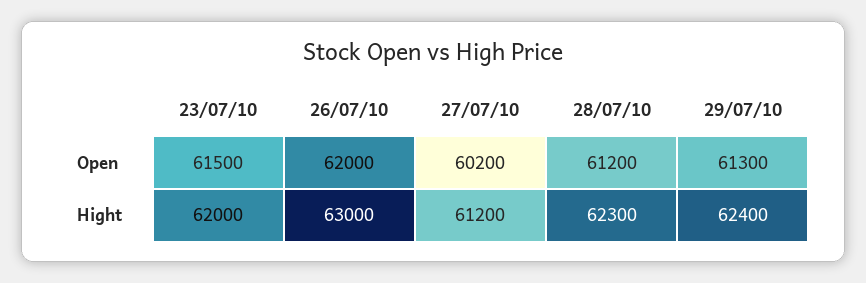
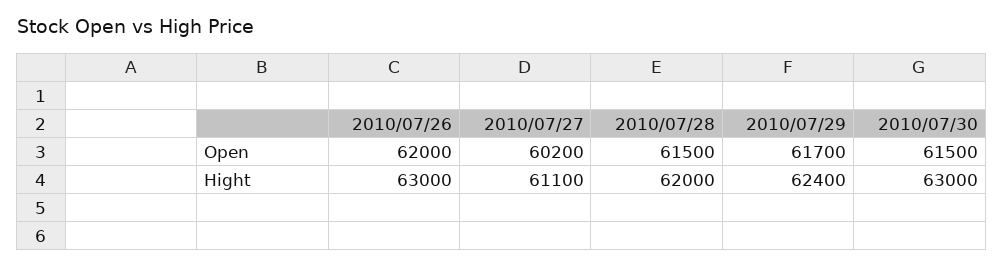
23/07/10, Open: 61500 -> none
28/07/10, Open: 61200 -> 61500
29/07/10, Open: 61300 -> 61700
23/07/10, Hight: 62000 -> none
27/07/10, Hight: 61200 -> 61100
28/07/10, Hight: 62300 -> 62000
2010/07/30, Open: none -> 61500
2010/07/30, Hight: none -> 63000

